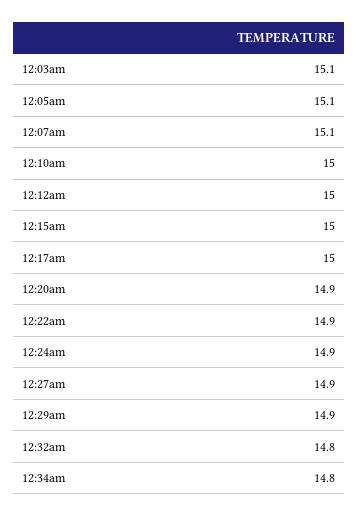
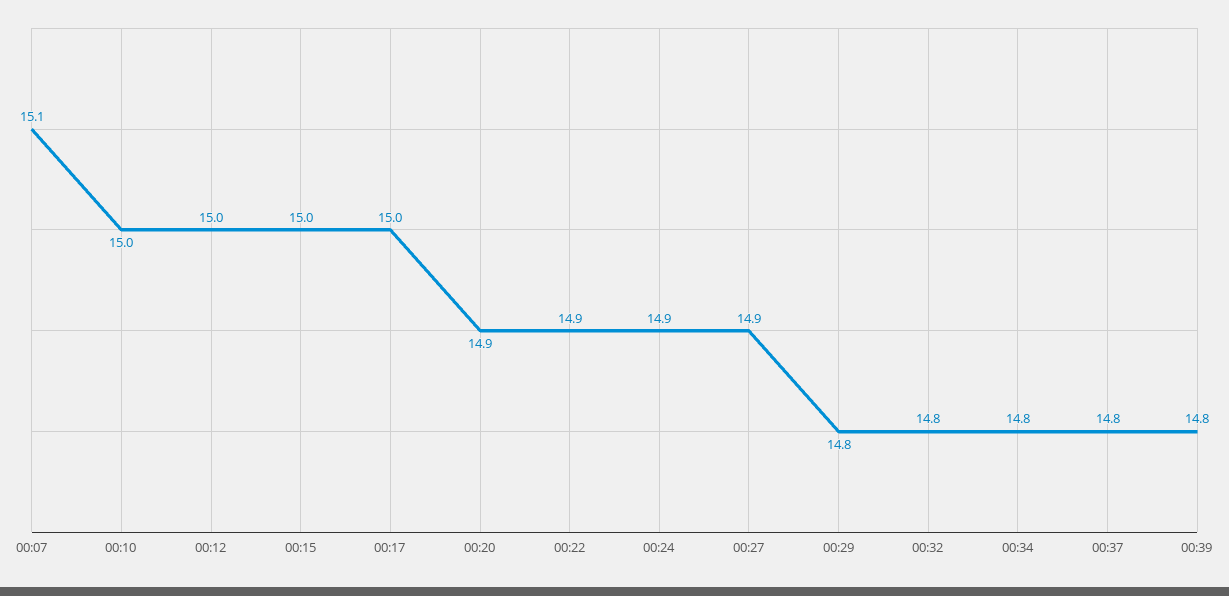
12:03am: 15.1 -> none
12:05am: 15.1 -> none
12:29am: 14.9 -> 14.8
00:37: none -> 14.8
00:39: none -> 14.8

